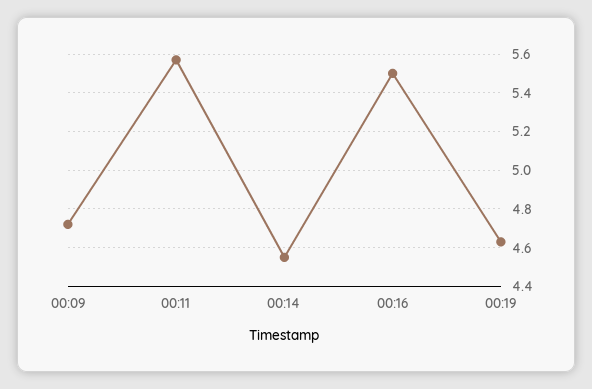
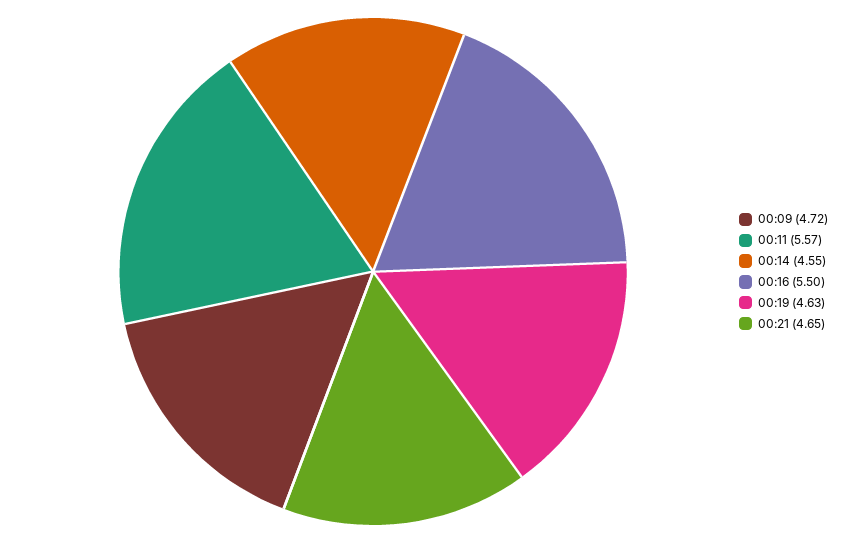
00:21: none -> 4.65

